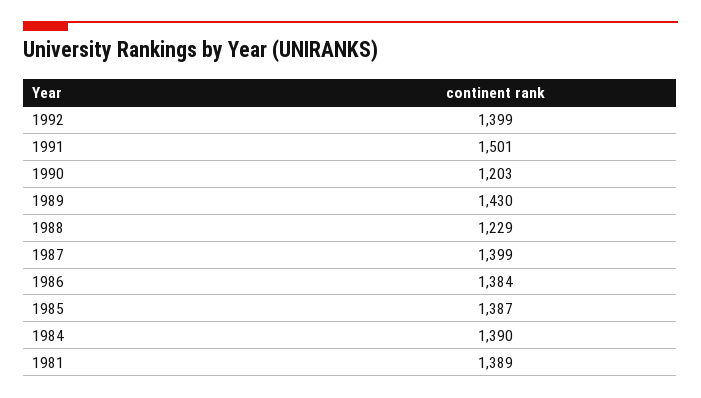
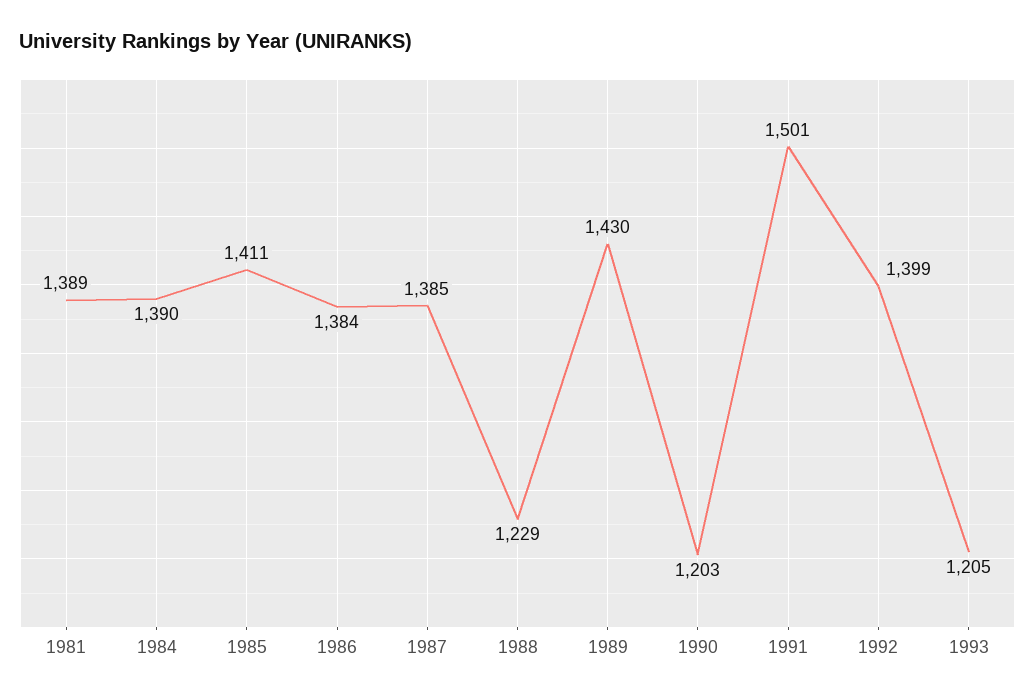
1987: 1399 -> 1385
1985: 1387 -> 1411
1993: none -> 1205

